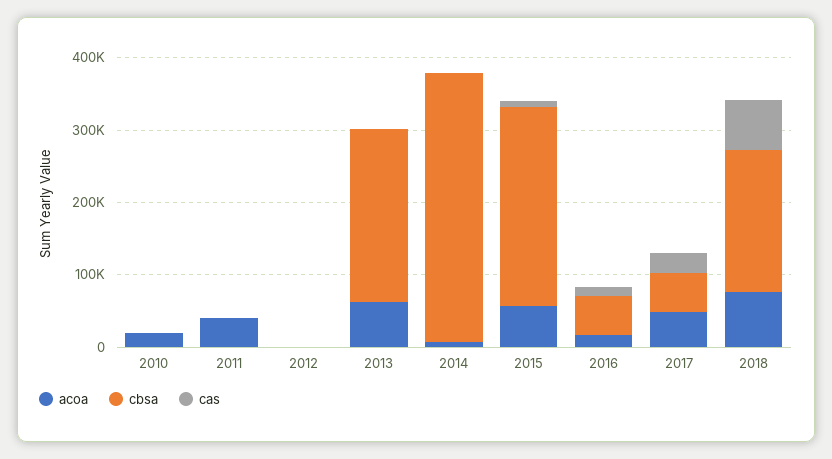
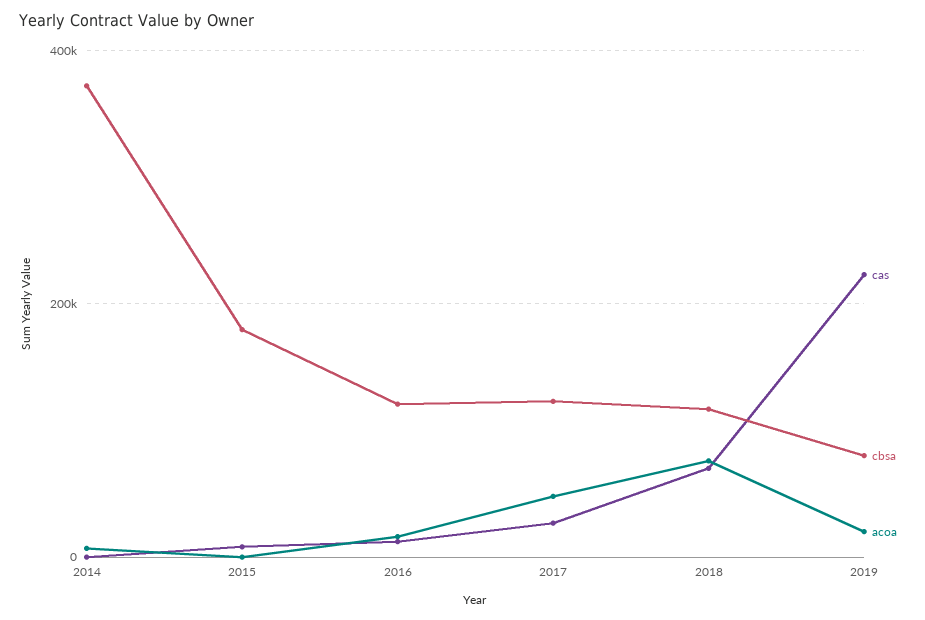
acoa, 2010: 20000 -> none
cbsa, 2010: 0 -> none
cas, 2010: 0 -> none
acoa, 2011: 40000 -> none
cbsa, 2011: 0 -> none
cas, 2011: 0 -> none
acoa, 2012: 0 -> none
cbsa, 2012: 0 -> none
cas, 2012: 0 -> none
acoa, 2013: 60000 -> none
cbsa, 2013: 240000 -> none
cas, 2013: 0 -> none
acoa, 2015: 60000 -> 0
cbsa, 2015: 280000 -> 180000
cbsa, 2016: 60000 -> 120000
cbsa, 2017: 60000 -> 120000
cbsa, 2018: 200000 -> 120000
cas, 2019: none -> 220000
cbsa, 2019: none -> 80000
acoa, 2019: none -> 20000

